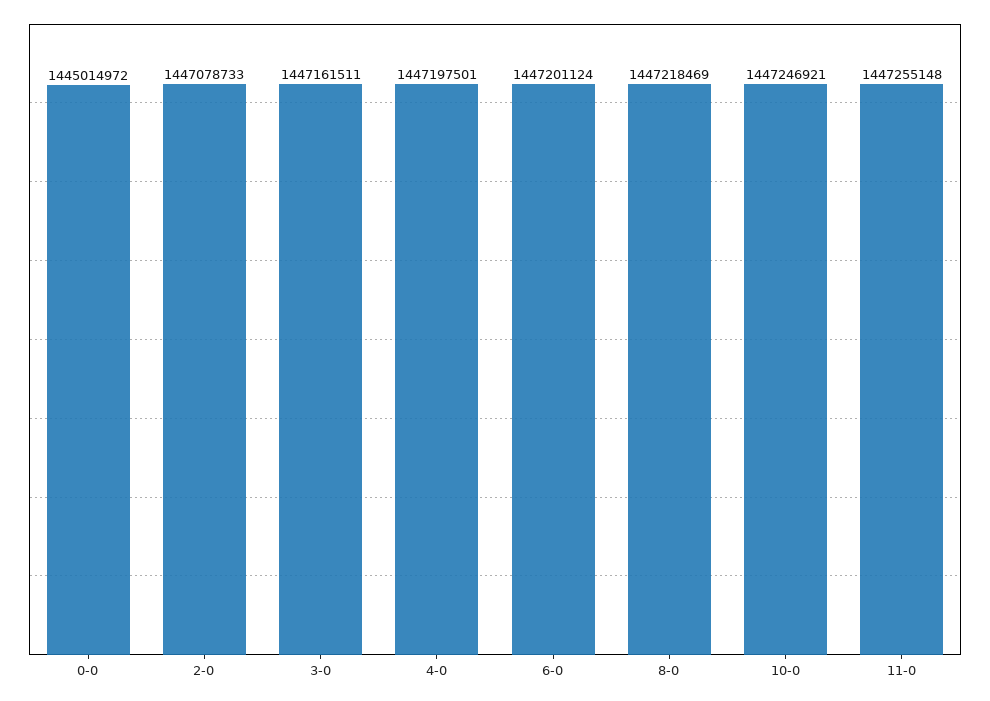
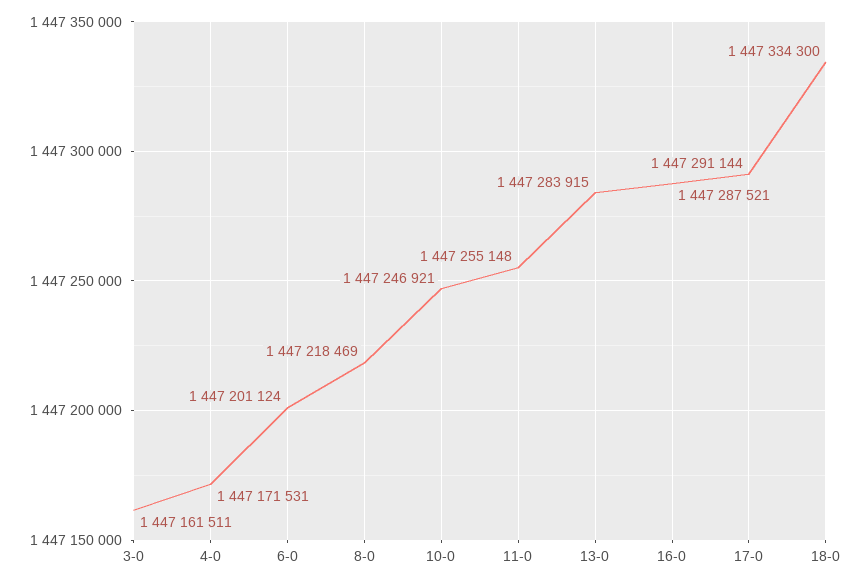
0-0: 1445014972 -> none
2-0: 1447078733 -> none
4-0: 1447197501 -> 1447171531
13-0: none -> 1447283915
16-0: none -> 1447287521
17-0: none -> 1447291144
18-0: none -> 1447334300

